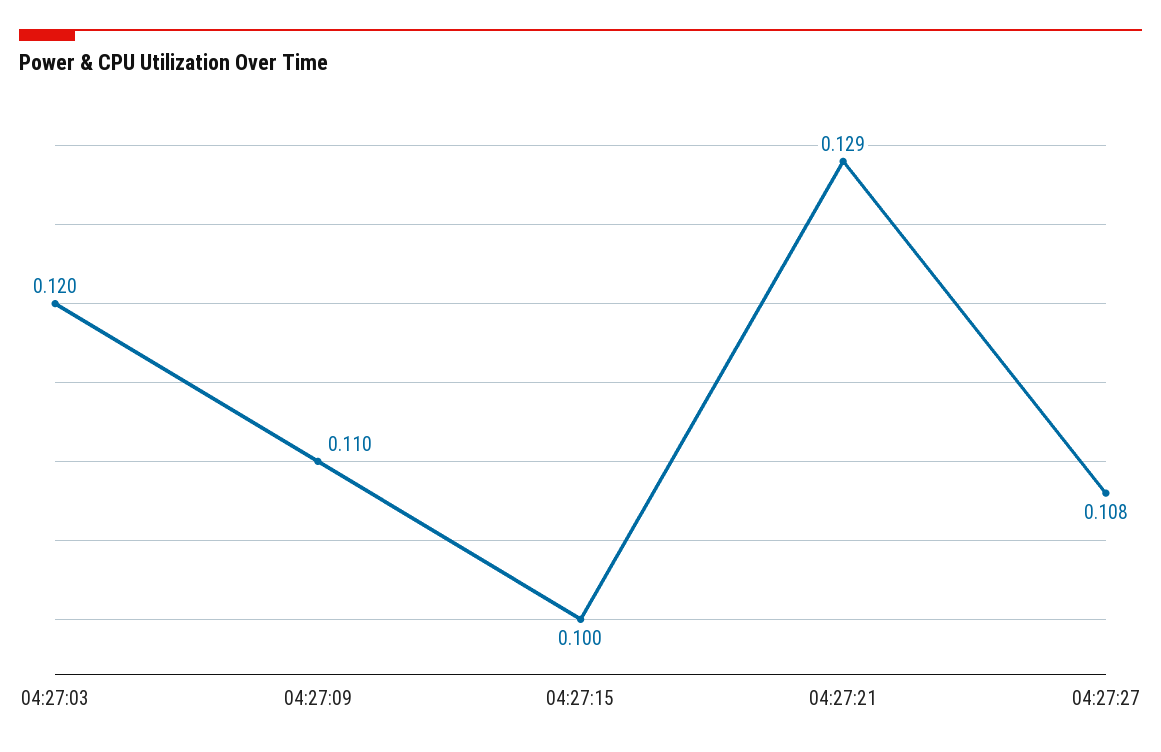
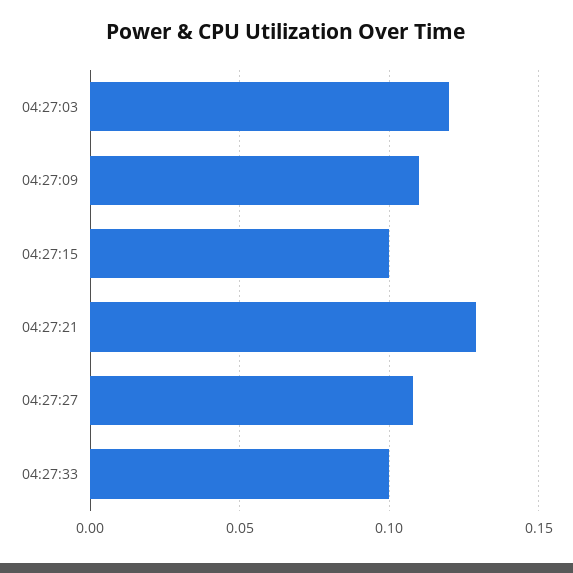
04:27:33: none -> 0.1

